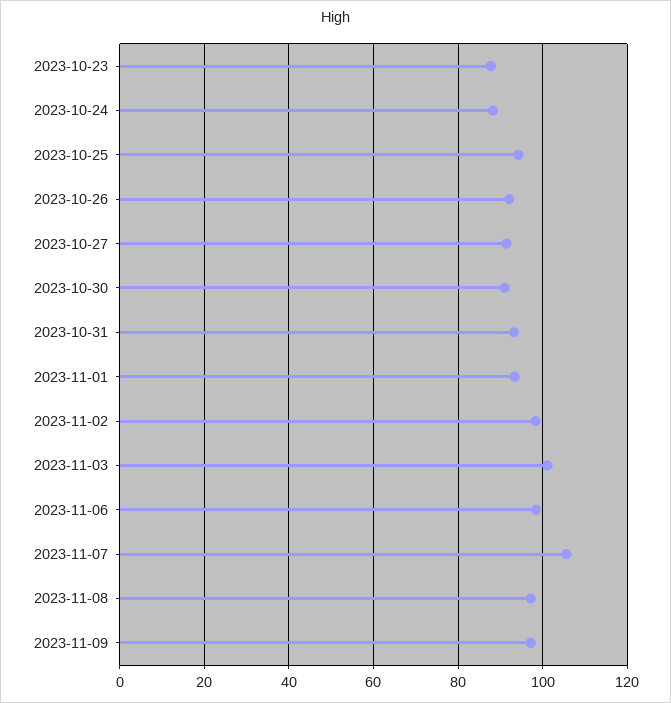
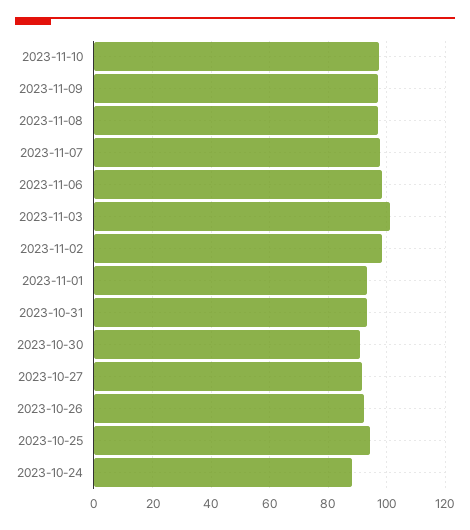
2023-10-23: 88 -> none
2023-11-07: 106 -> 97.5
2023-11-10: none -> 97.5

